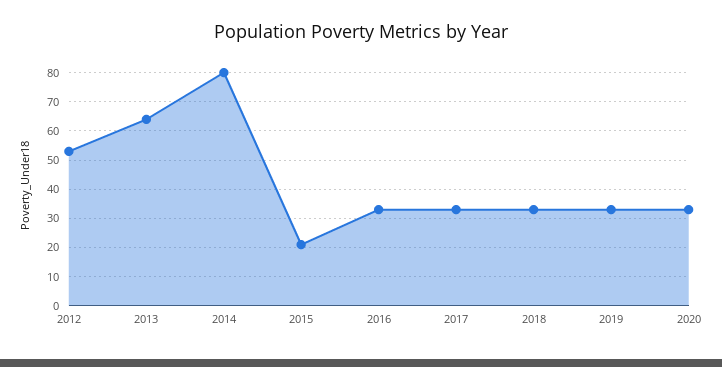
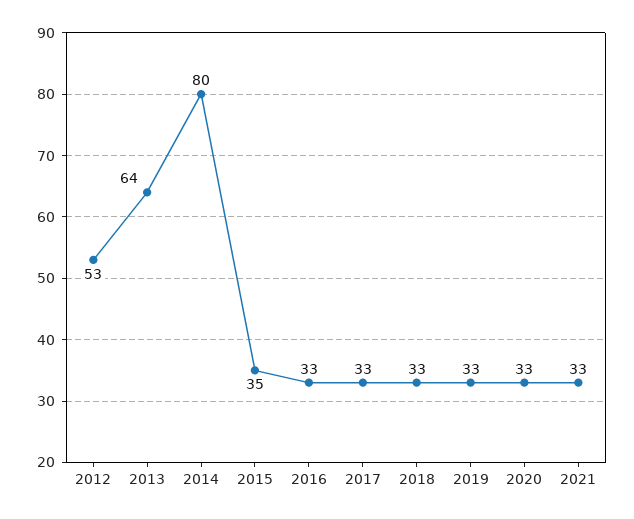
2015: 20 -> 35
2021: none -> 33

